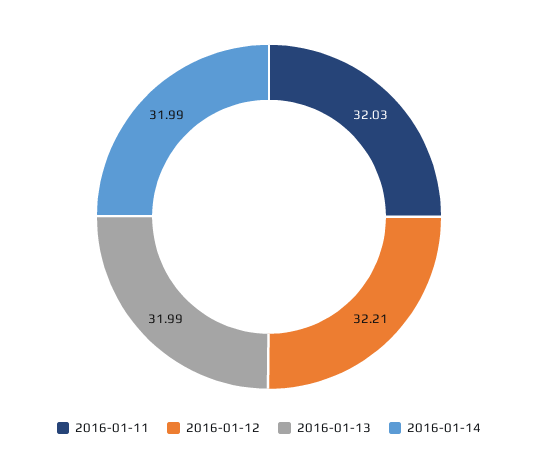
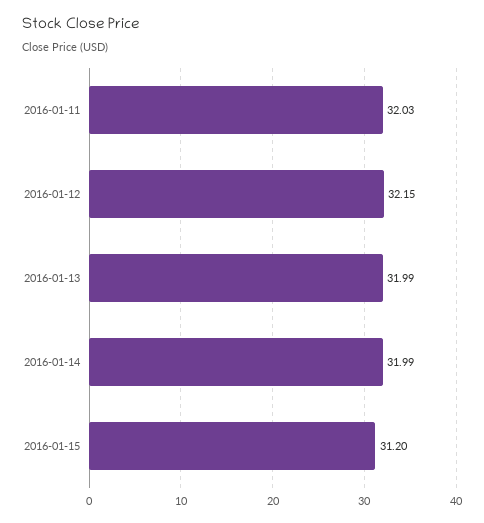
2016-01-12: 32.21 -> 32.15
2016-01-15: none -> 31.2

